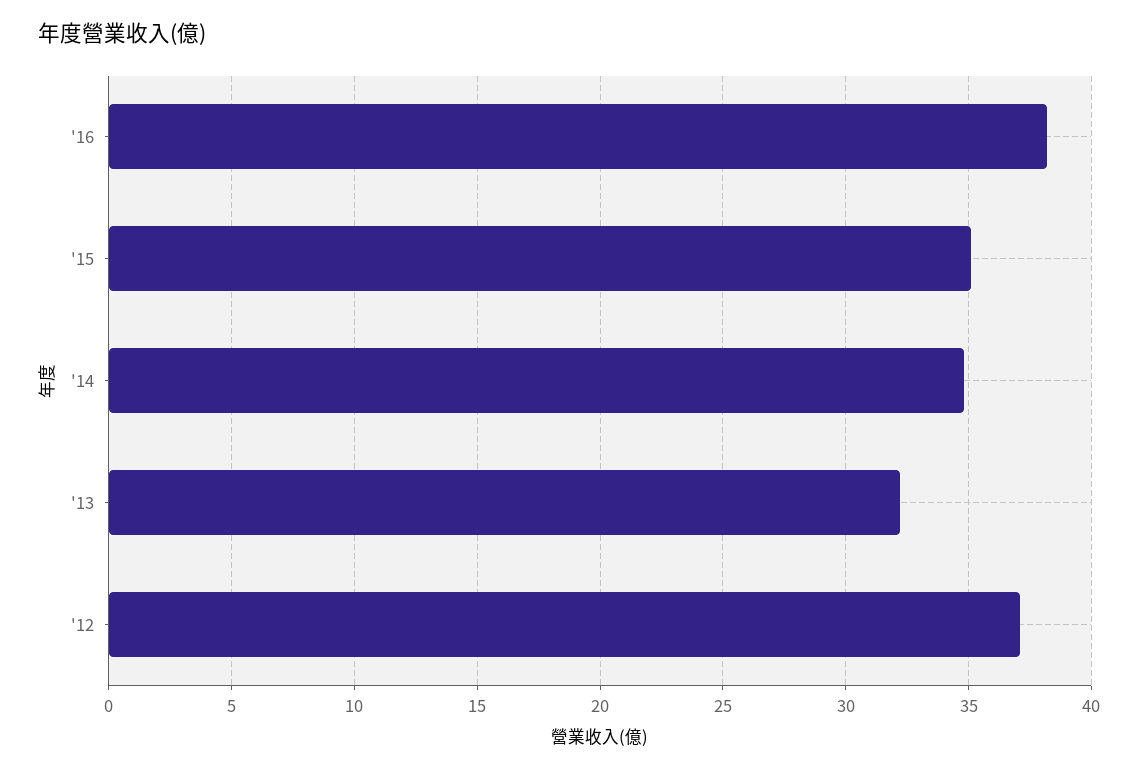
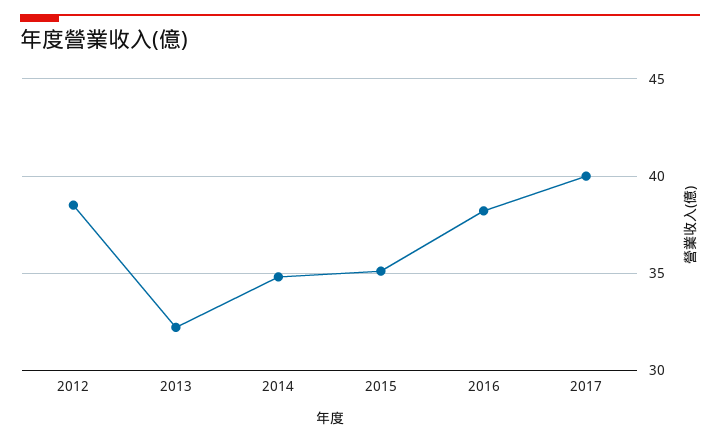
'12: 37 -> 38.5
2017: none -> 40

